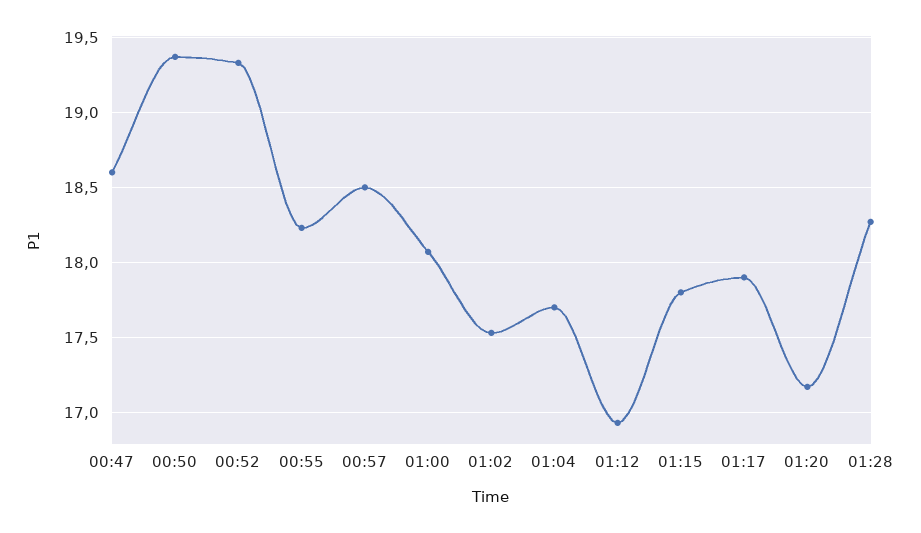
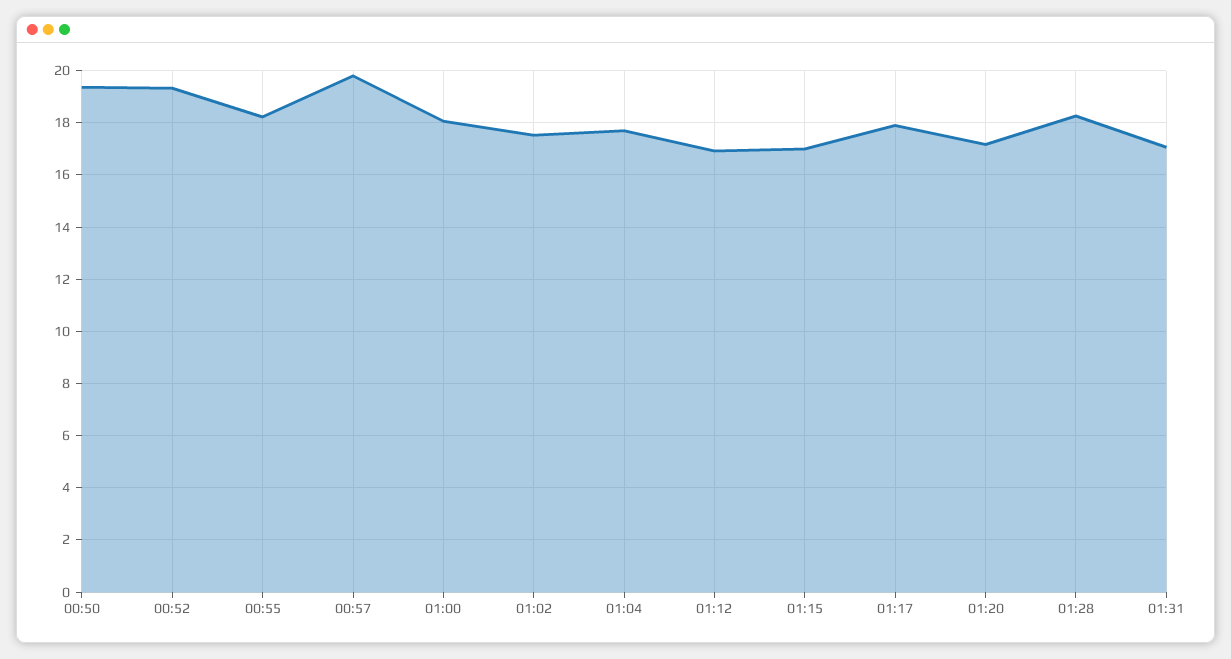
00:47: 18.6 -> none
00:57: 18.5 -> 19.75
01:15: 17.8 -> 17
01:31: none -> 17

